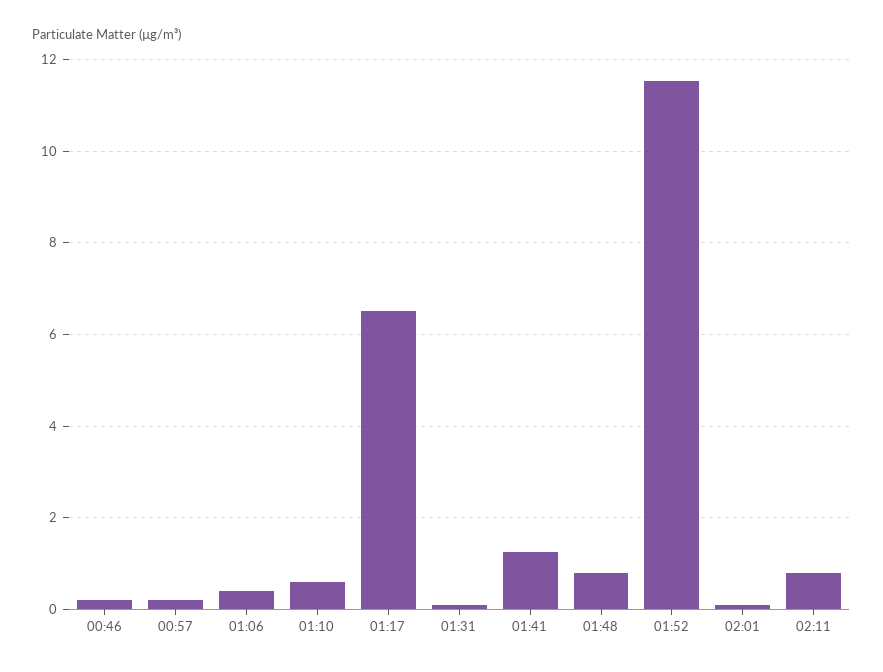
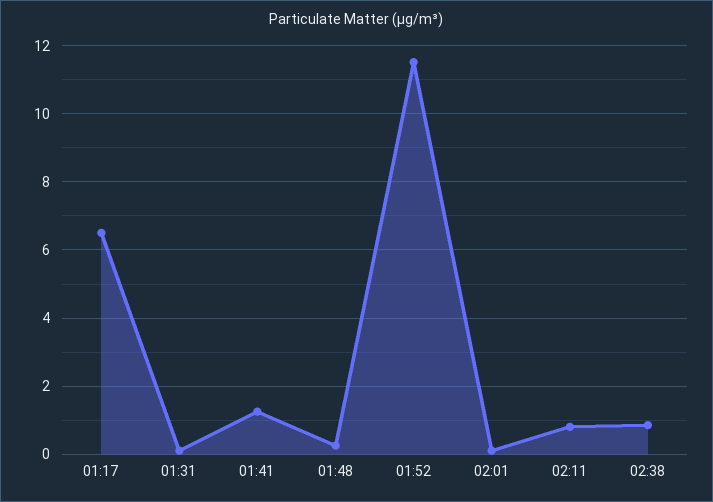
00:46: 0.2 -> none
00:57: 0.2 -> none
01:06: 0.4 -> none
01:10: 0.6 -> none
01:48: 0.8 -> 0.2
02:38: none -> 0.8

